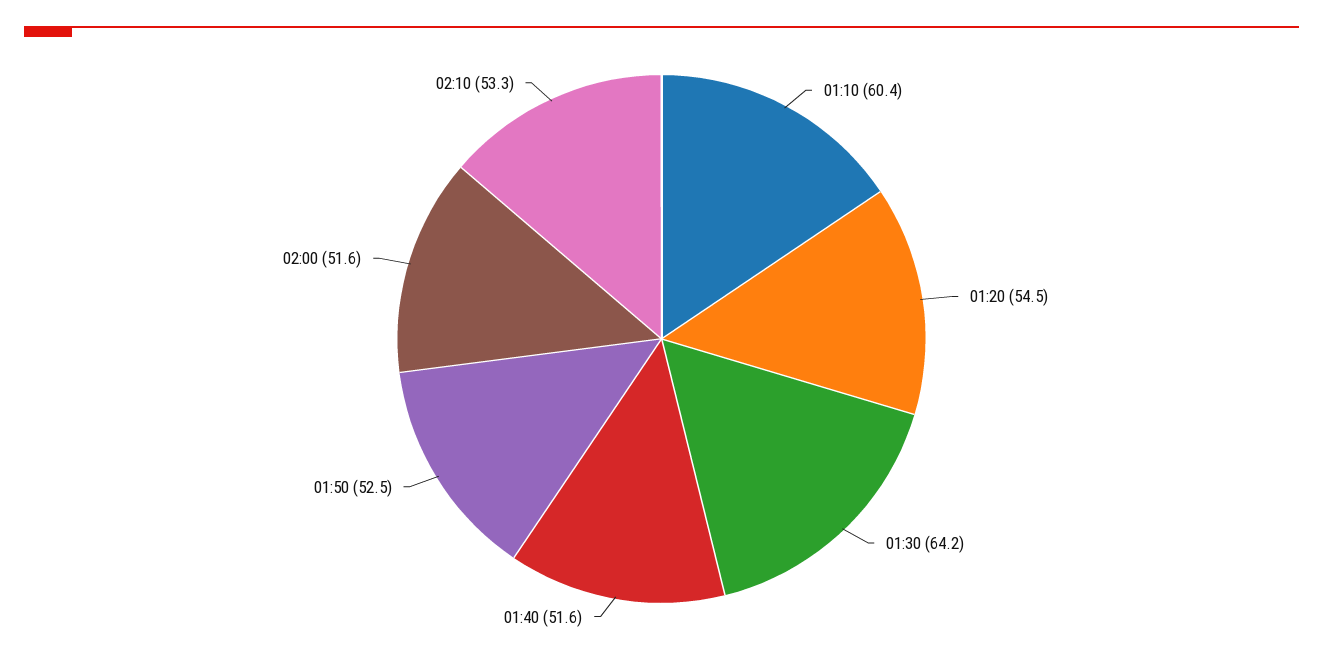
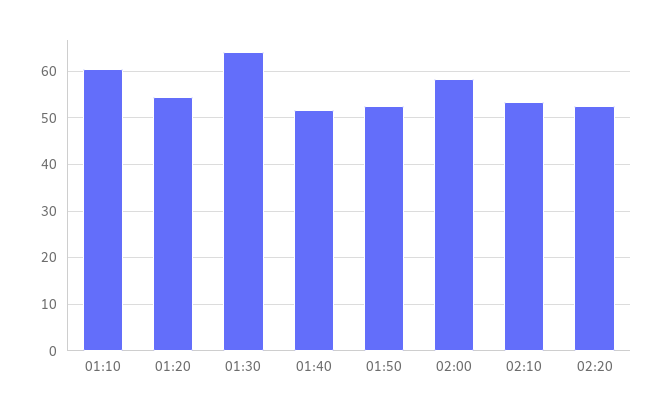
02:00: 51.6 -> 58
02:20: none -> 52

